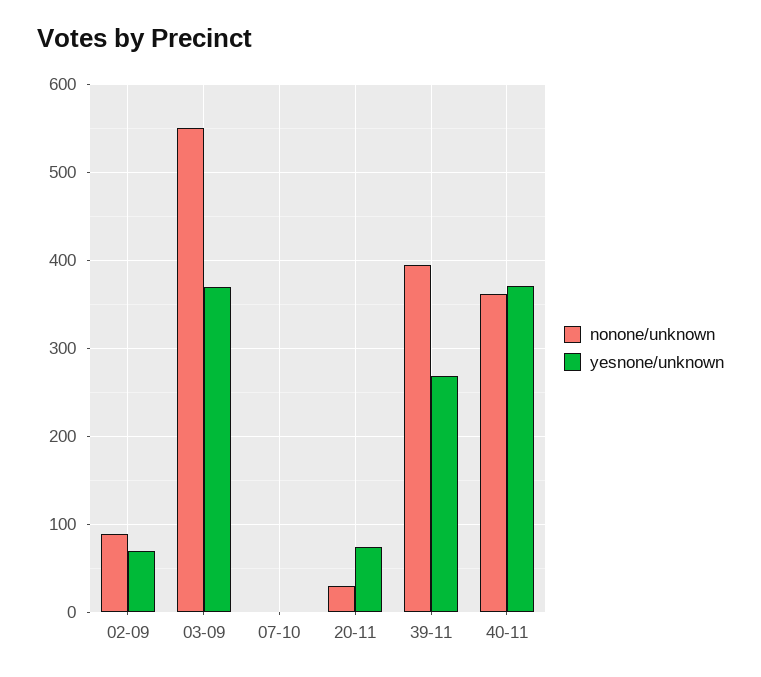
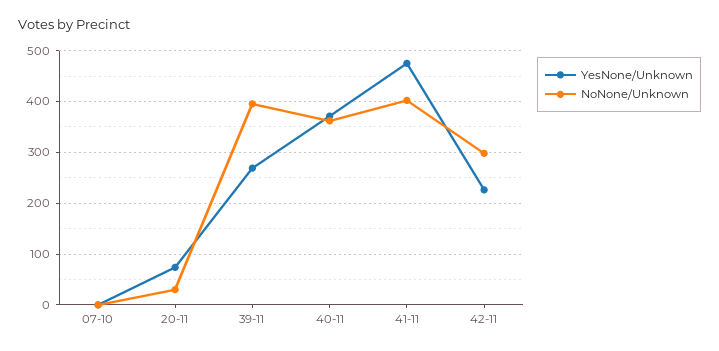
nonone/unknown, 02-09: 90 -> none
yesnone/unknown, 02-09: 70 -> none
nonone/unknown, 03-09: 550 -> none
yesnone/unknown, 03-09: 370 -> none
yesnone/unknown, 41-11: none -> 480
nonone/unknown, 41-11: none -> 400
yesnone/unknown, 42-11: none -> 220
nonone/unknown, 42-11: none -> 300

